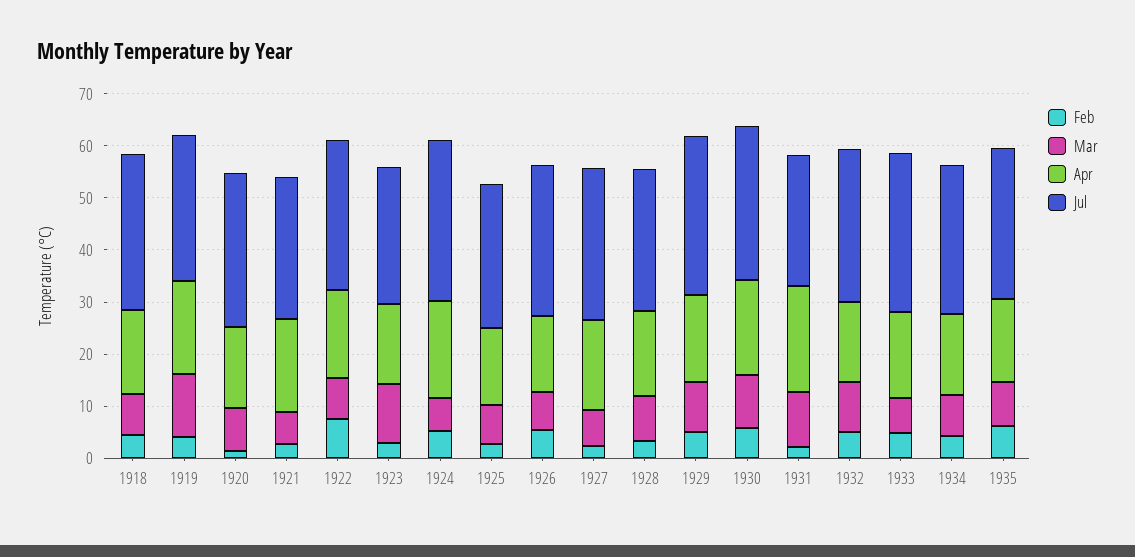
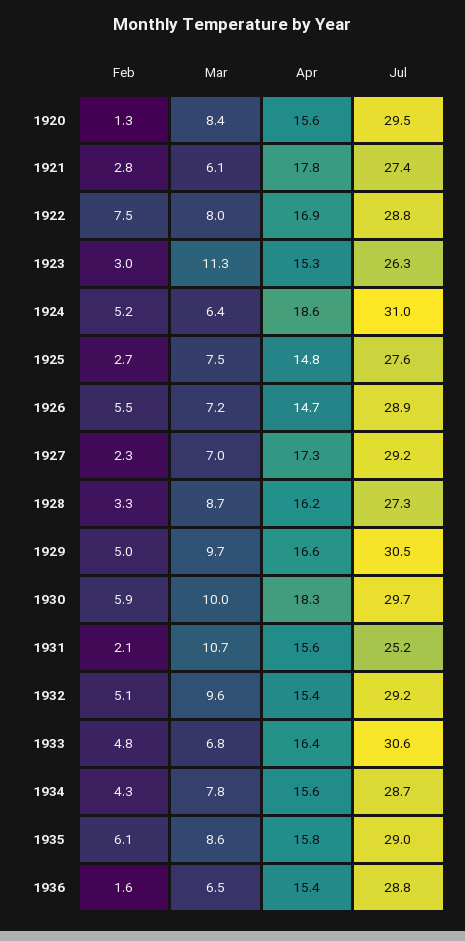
Feb, 1918: 4 -> none
Mar, 1918: 8 -> none
Apr, 1918: 16 -> none
Jul, 1918: 30 -> none
Feb, 1919: 4 -> none
Mar, 1919: 12 -> none
Apr, 1919: 18 -> none
Jul, 1919: 28 -> none
Apr, 1931: 20 -> 15.6
Feb, 1936: none -> 1.6
Mar, 1936: none -> 6.5
Apr, 1936: none -> 15.4
Jul, 1936: none -> 28.8

